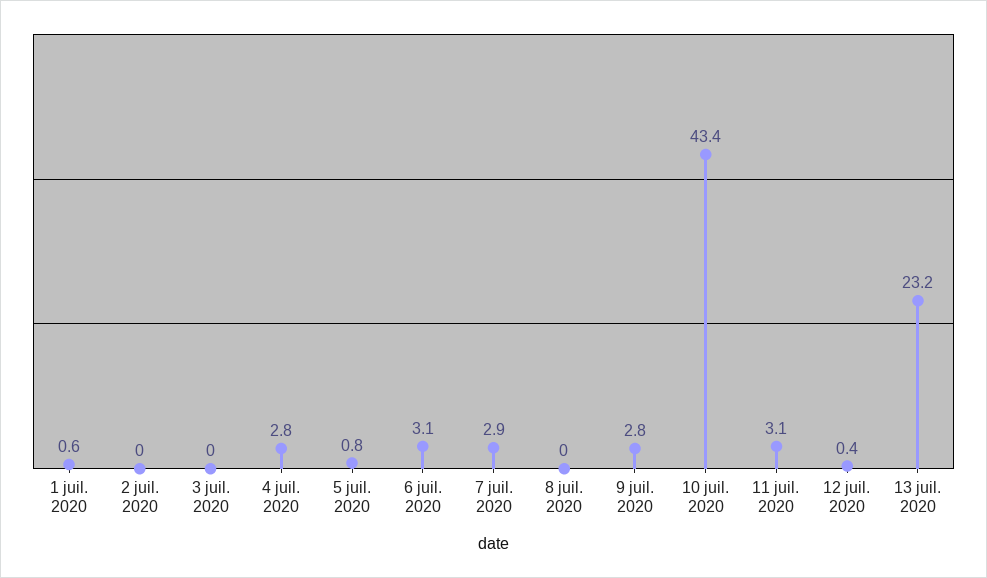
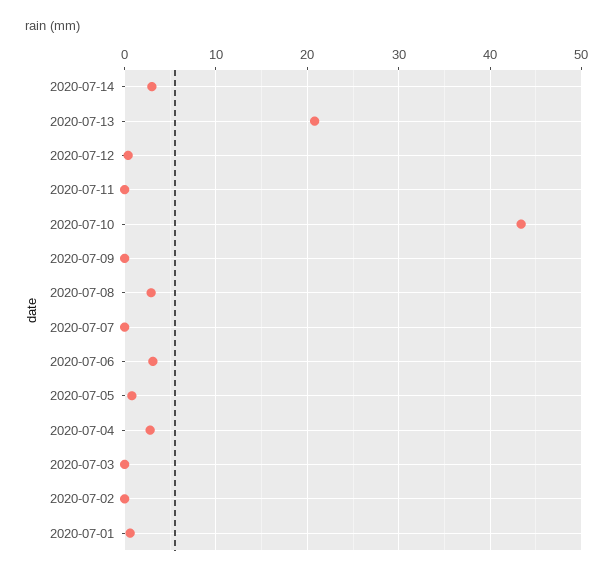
7 juil. 2020: 2.9 -> 0
8 juil. 2020: 0 -> 3
9 juil. 2020: 2.8 -> 0
11 juil. 2020: 3.1 -> 0
13 juil. 2020: 23.2 -> 21
2020-07-14: none -> 3

